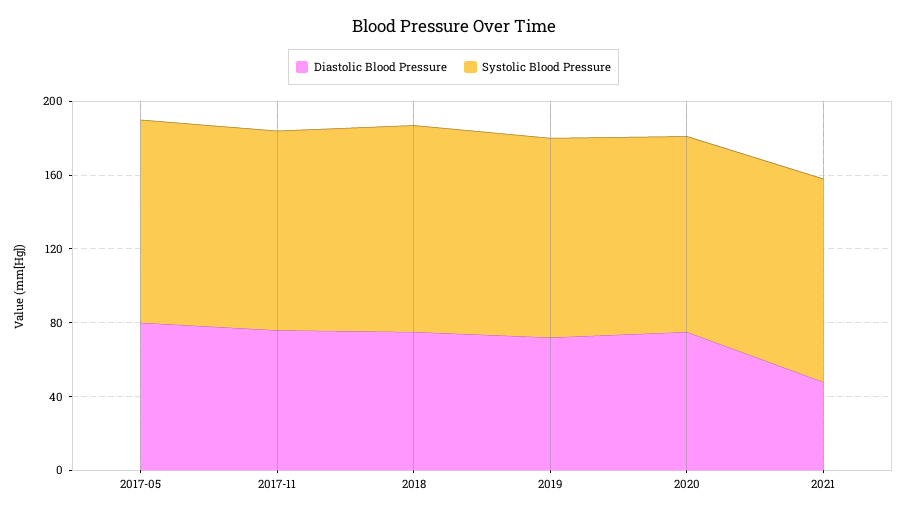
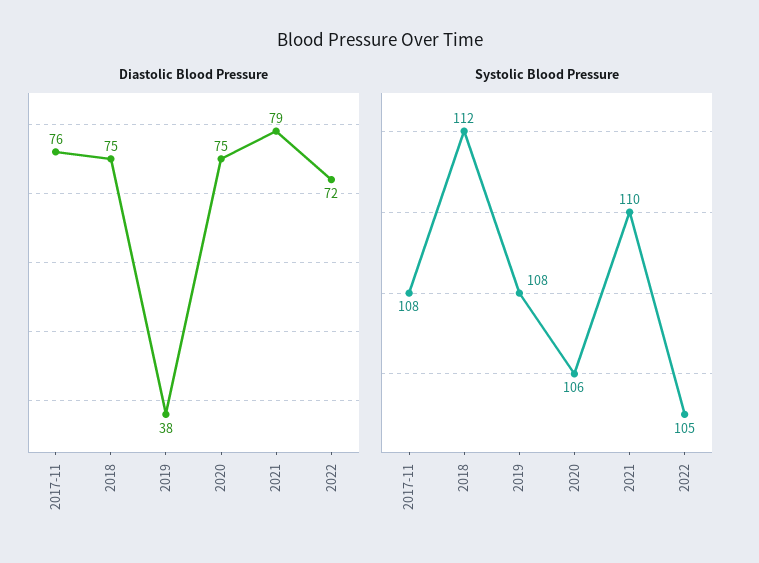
Diastolic Blood Pressure, 2017-05: 80 -> none
Systolic Blood Pressure, 2017-05: 110 -> none
Diastolic Blood Pressure, 2019: 70 -> 38
Diastolic Blood Pressure, 2021: 50 -> 79
Diastolic Blood Pressure, 2022: none -> 72
Systolic Blood Pressure, 2022: none -> 105

